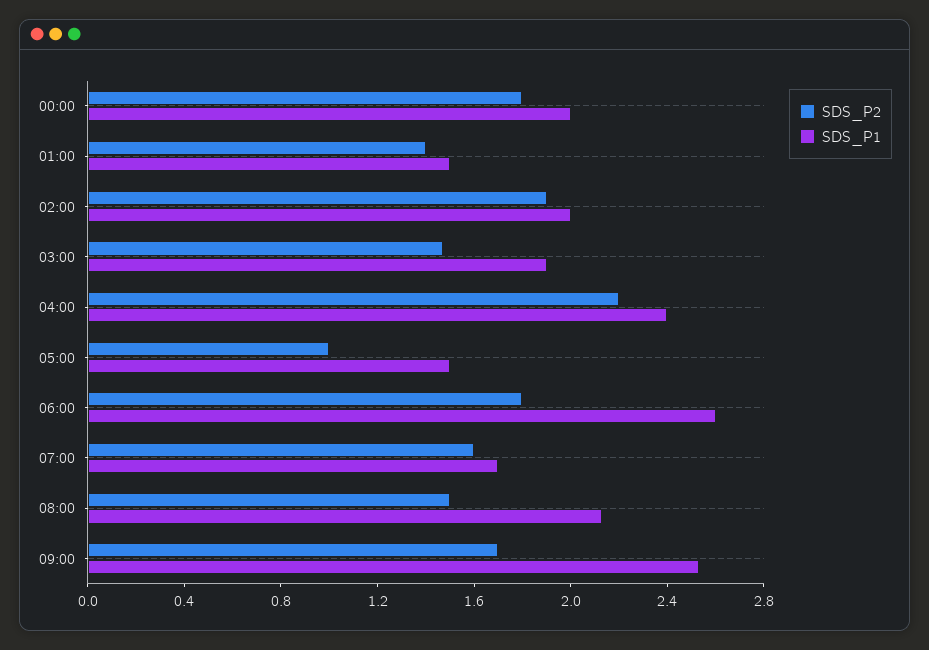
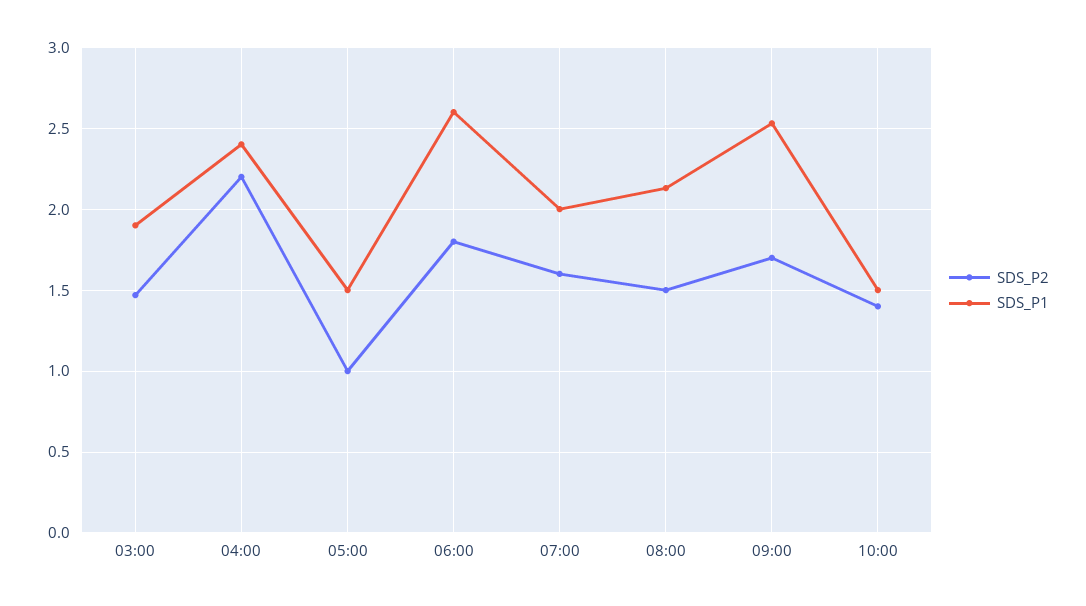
SDS_P2, 00:00: 1.8 -> none
SDS_P1, 00:00: 2 -> none
SDS_P2, 01:00: 1.4 -> none
SDS_P1, 01:00: 1.5 -> none
SDS_P2, 02:00: 1.9 -> none
SDS_P1, 02:00: 2 -> none
SDS_P1, 07:00: 1.7 -> 2
SDS_P2, 10:00: none -> 1.4
SDS_P1, 10:00: none -> 1.5

